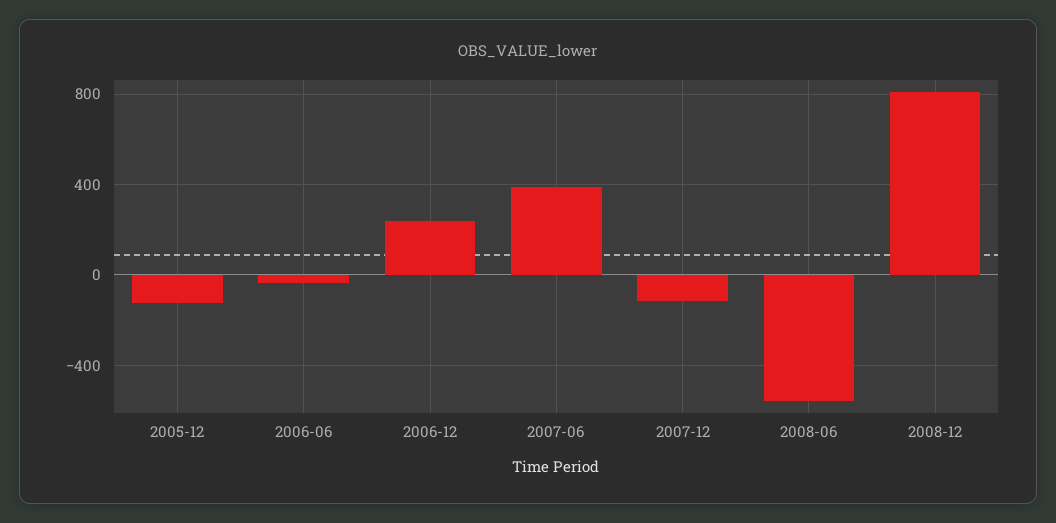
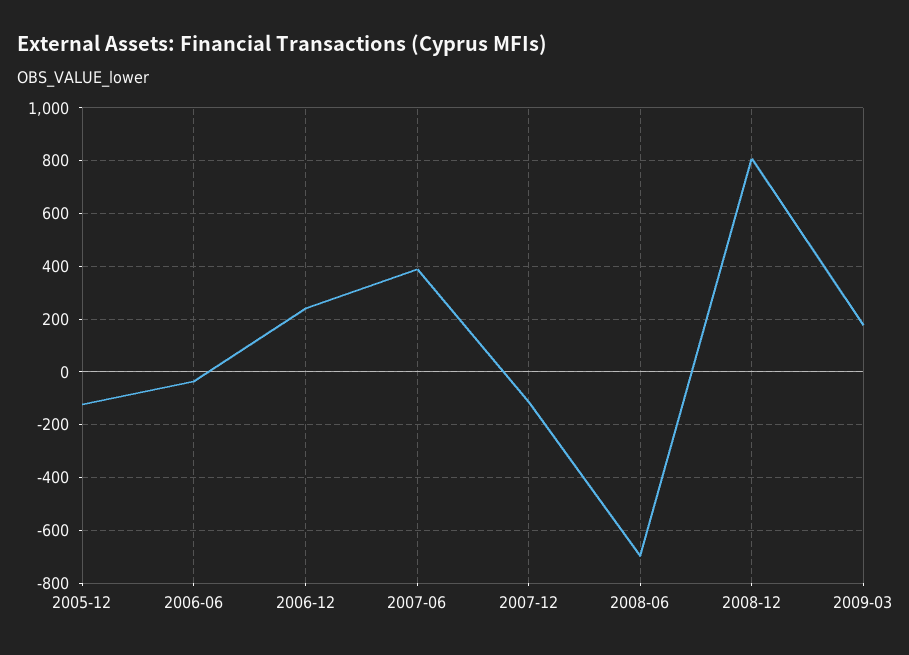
2008-06: -550 -> -700
2009-03: none -> 175

